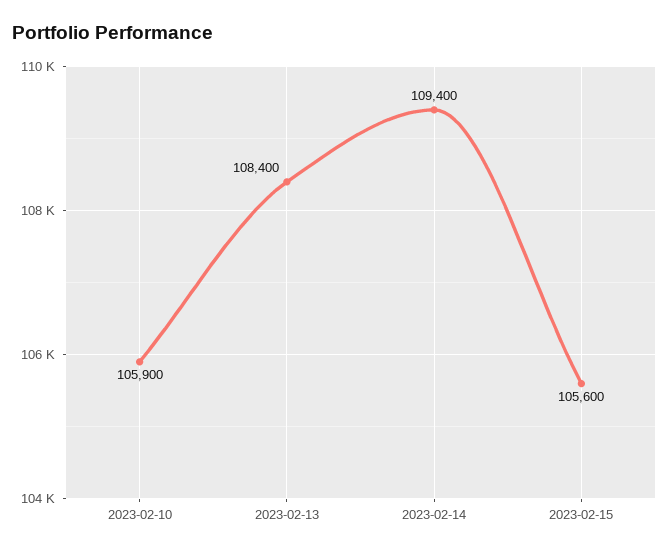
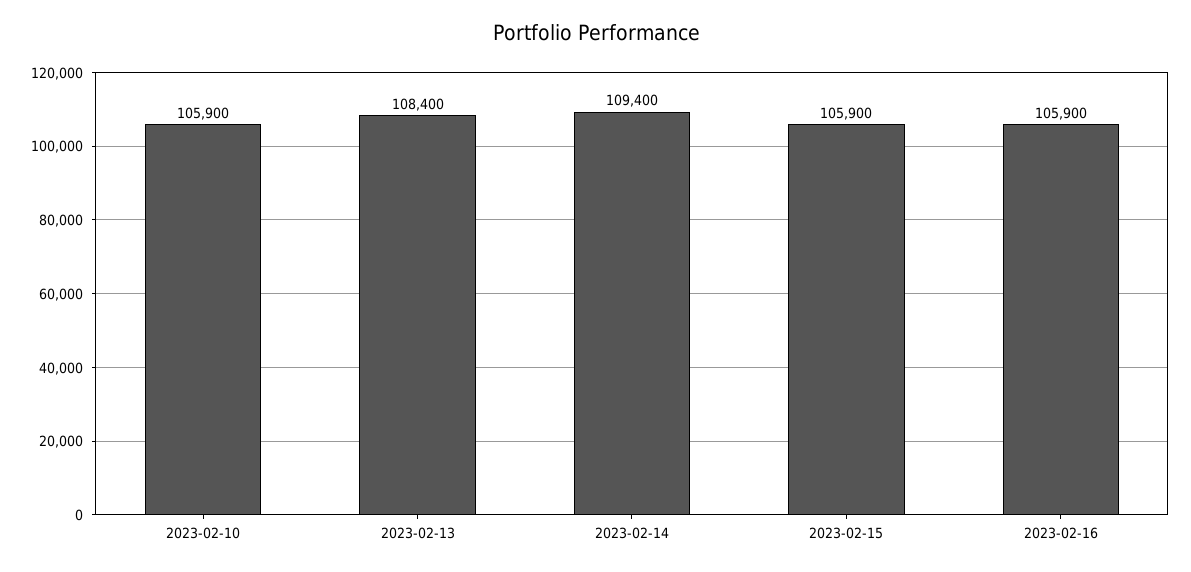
2023-02-15: 105600 -> 105900
2023-02-16: none -> 105900

